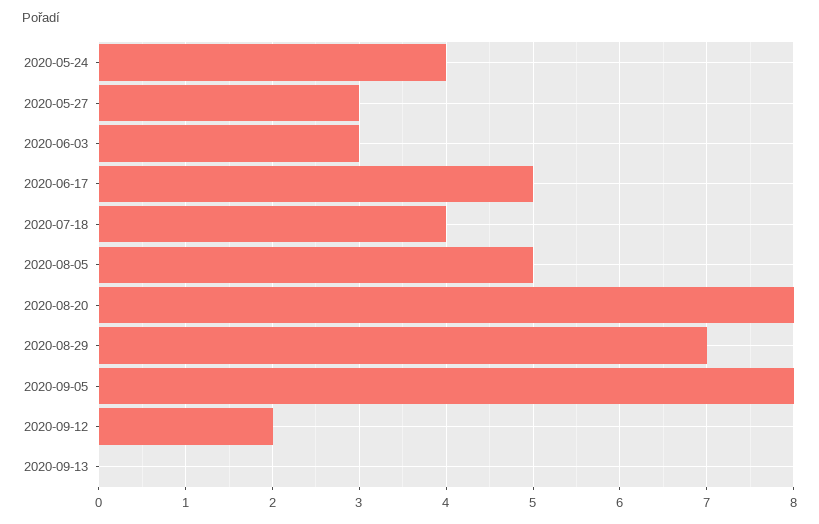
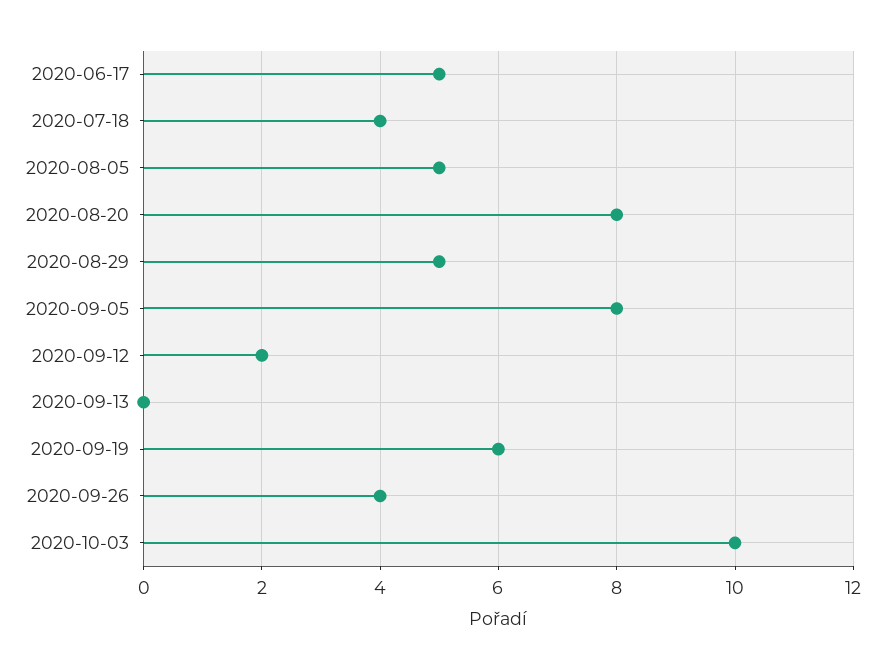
2020-05-24: 4 -> none
2020-05-27: 3 -> none
2020-06-03: 3 -> none
2020-08-29: 7 -> 5
2020-09-19: none -> 6
2020-09-26: none -> 4
2020-10-03: none -> 10

